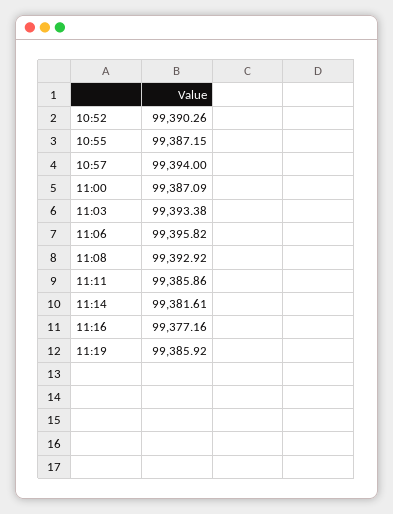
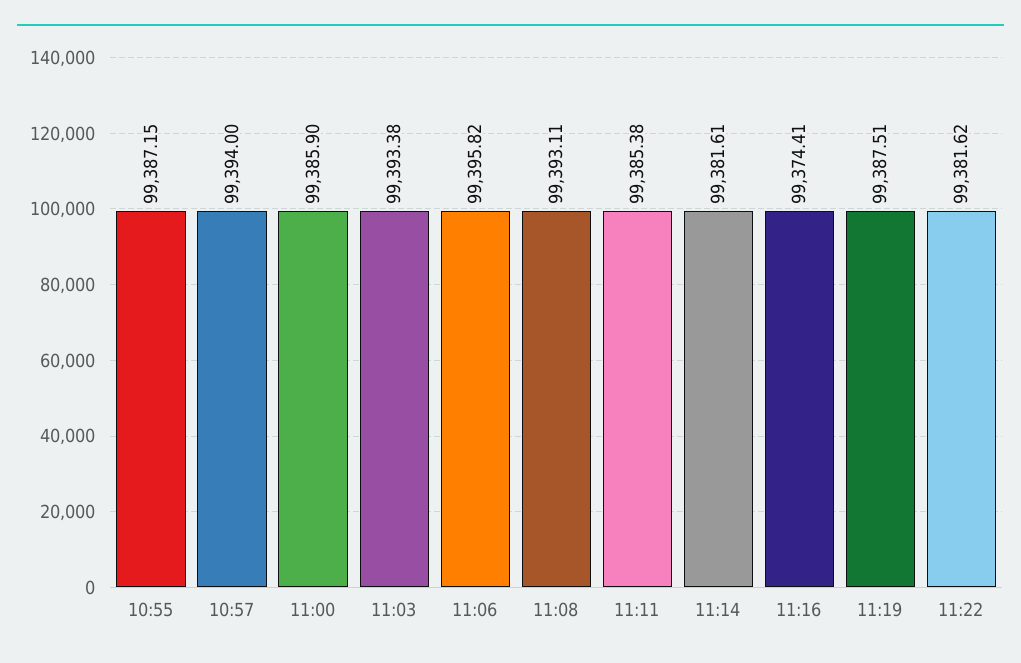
10:52: 99390.26 -> none
11:00: 99387.09 -> 99385.9
11:08: 99392.92 -> 99393.11
11:11: 99385.86 -> 99385.38
11:16: 99377.16 -> 99374.41
11:19: 99385.92 -> 99387.51
11:22: none -> 99381.62

